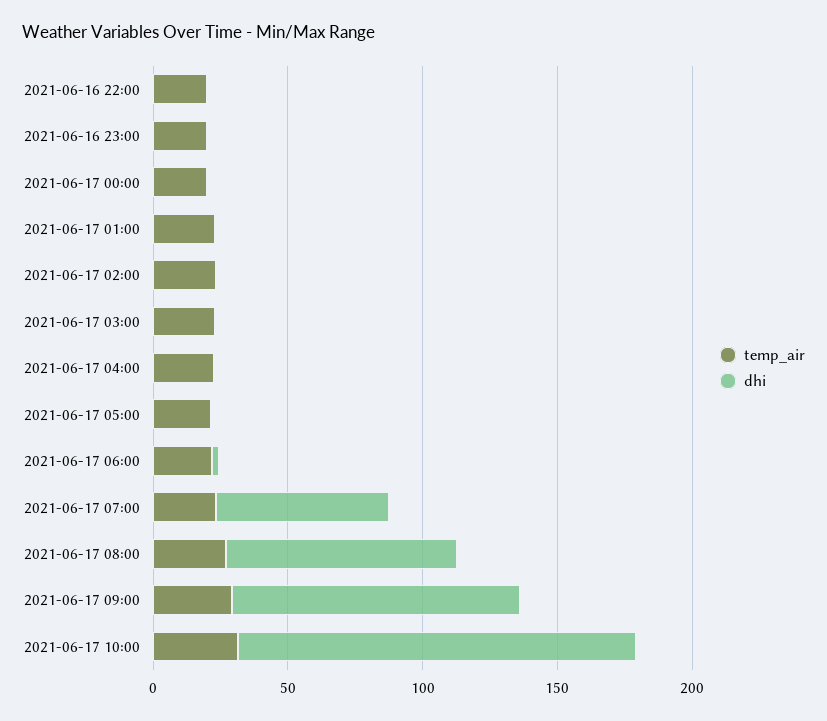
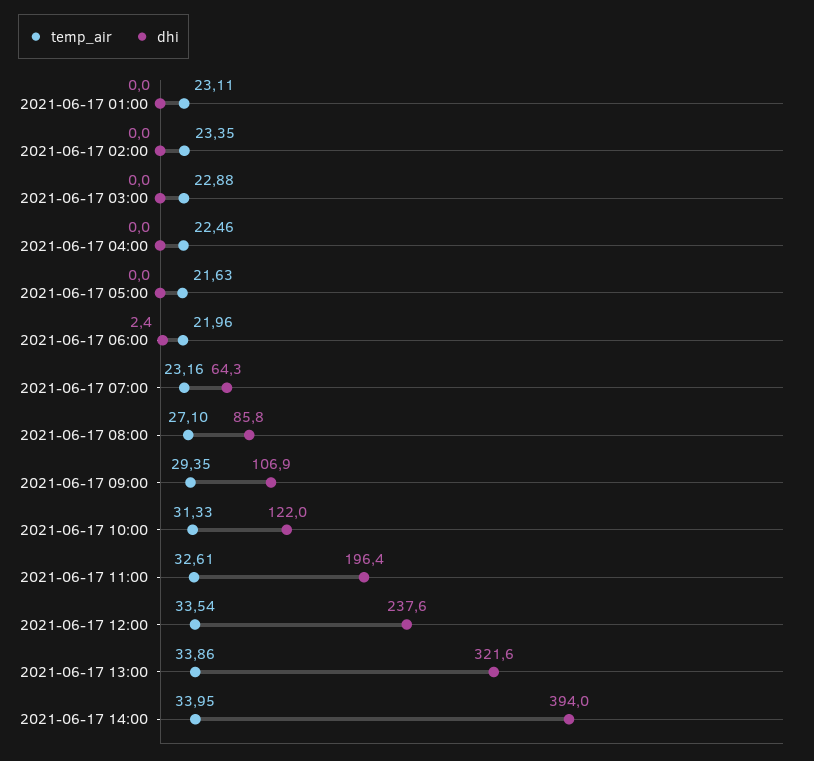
temp_air, 2021-06-16 22:00: 20 -> none
dhi, 2021-06-16 22:00: 0 -> none
temp_air, 2021-06-16 23:00: 20 -> none
dhi, 2021-06-16 23:00: 0 -> none
temp_air, 2021-06-17 00:00: 20 -> none
dhi, 2021-06-17 00:00: 0 -> none
dhi, 2021-06-17 10:00: 150 -> 122
temp_air, 2021-06-17 11:00: none -> 32.61
dhi, 2021-06-17 11:00: none -> 196.4
temp_air, 2021-06-17 12:00: none -> 33.54
dhi, 2021-06-17 12:00: none -> 237.6
temp_air, 2021-06-17 13:00: none -> 33.86
dhi, 2021-06-17 13:00: none -> 321.6
temp_air, 2021-06-17 14:00: none -> 33.95
dhi, 2021-06-17 14:00: none -> 394

